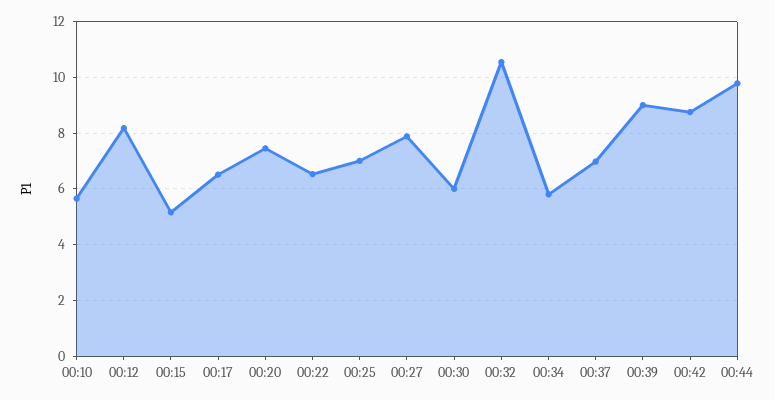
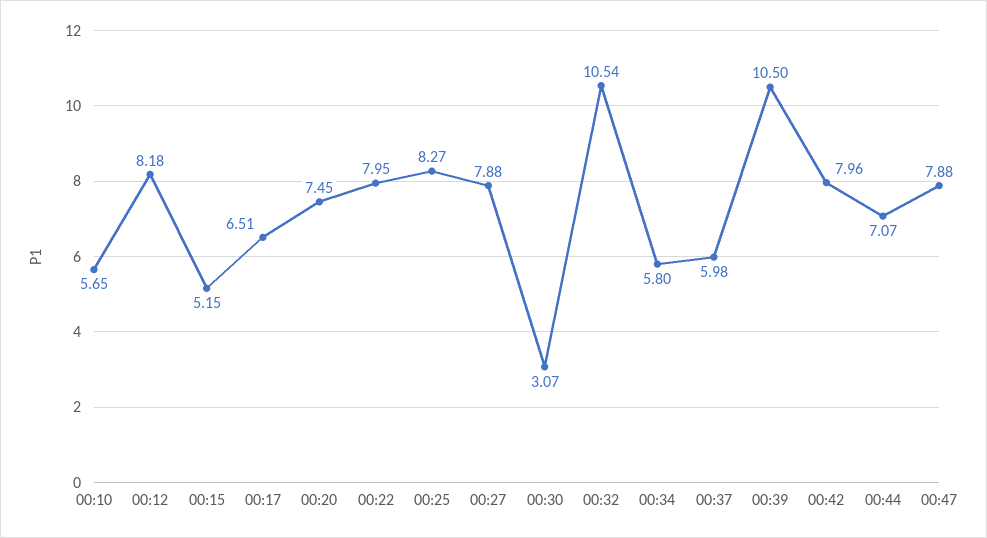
00:22: 6.5 -> 7.95
00:25: 7 -> 8.27
00:30: 6 -> 3.07
00:37: 7 -> 5.98
00:39: 9 -> 10.5
00:42: 8.75 -> 7.96
00:44: 9.75 -> 7.07
00:47: none -> 7.88

